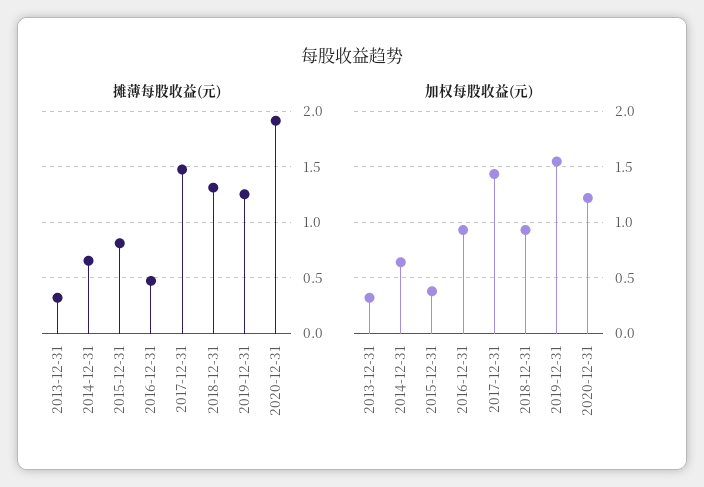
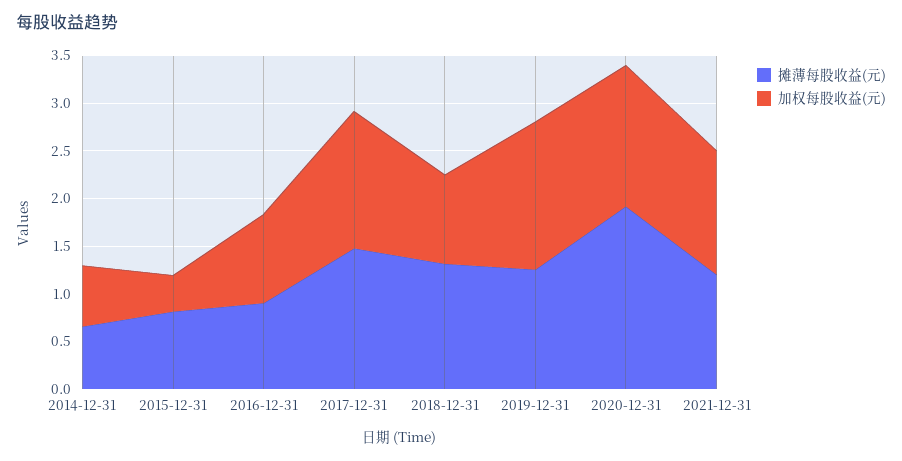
摊薄每股收益(元), 2013-12-31: 0.3 -> none
摊薄每股收益(元), 2016-12-31: 0.5 -> 0.9
加权每股收益(元), 2013-12-31: 0.3 -> none
加权每股收益(元), 2020-12-31: 1.2 -> 1.5
摊薄每股收益(元), 2021-12-31: none -> 1.2
加权每股收益(元), 2021-12-31: none -> 1.3

